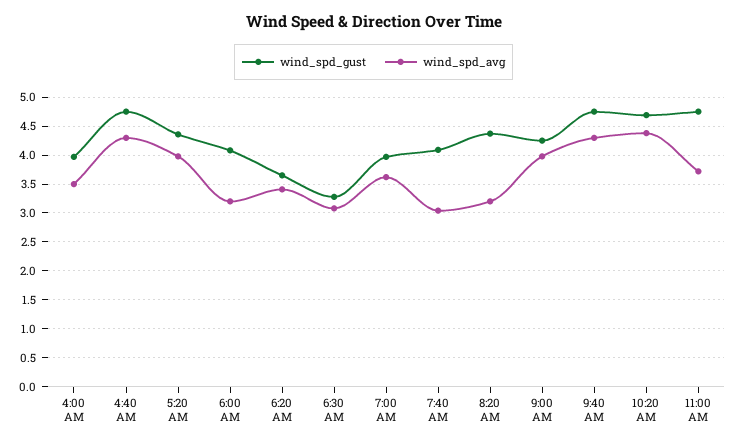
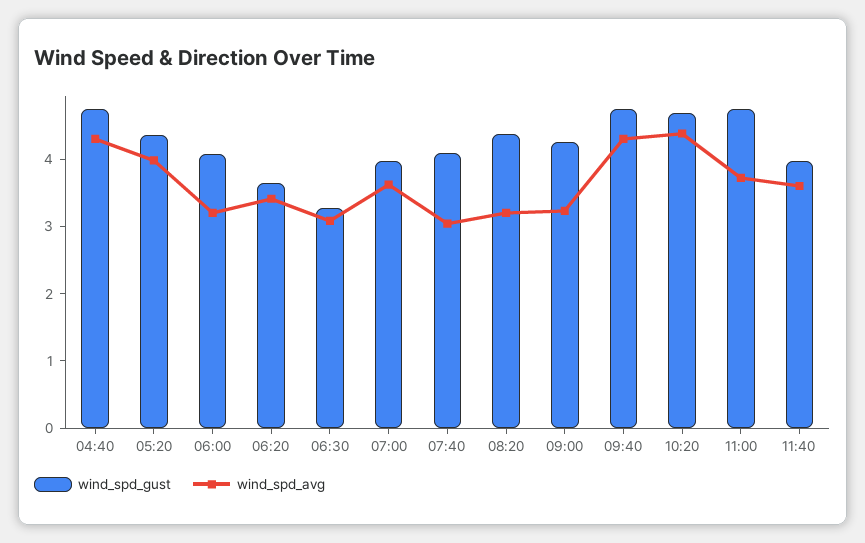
wind_spd_gust, 4:00 AM: 4 -> none
wind_spd_avg, 4:00 AM: 3.5 -> none
wind_spd_avg, 9:00 AM: 4 -> 3.2
wind_spd_gust, 11:40: none -> 4
wind_spd_avg, 11:40: none -> 3.6

